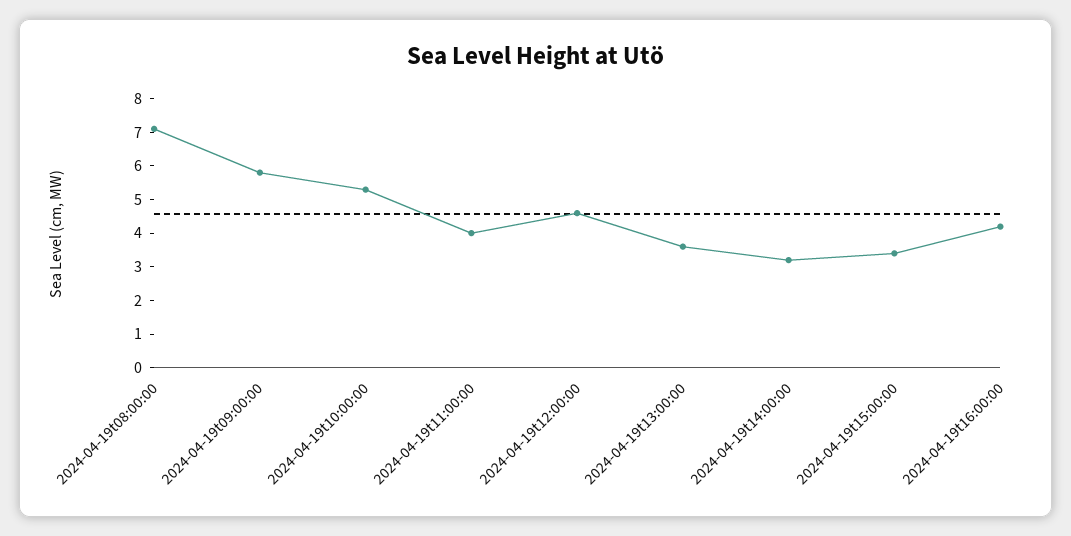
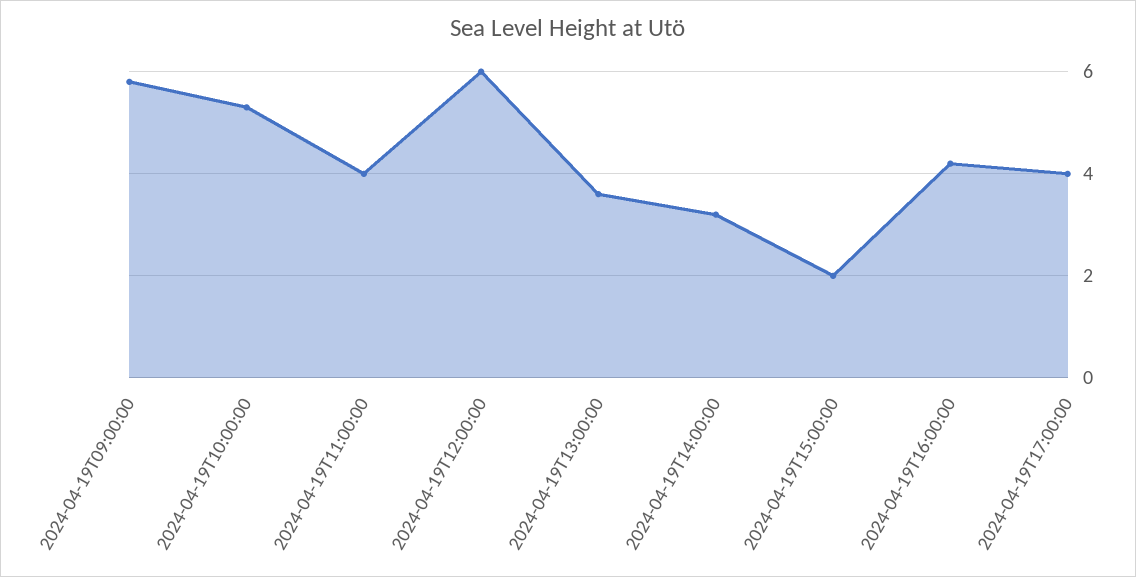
2024-04-19t08:00:00: 7 -> none
2024-04-19t12:00:00: 4.5 -> 6
2024-04-19t15:00:00: 3.5 -> 2
2024-04-19T17:00:00: none -> 4

